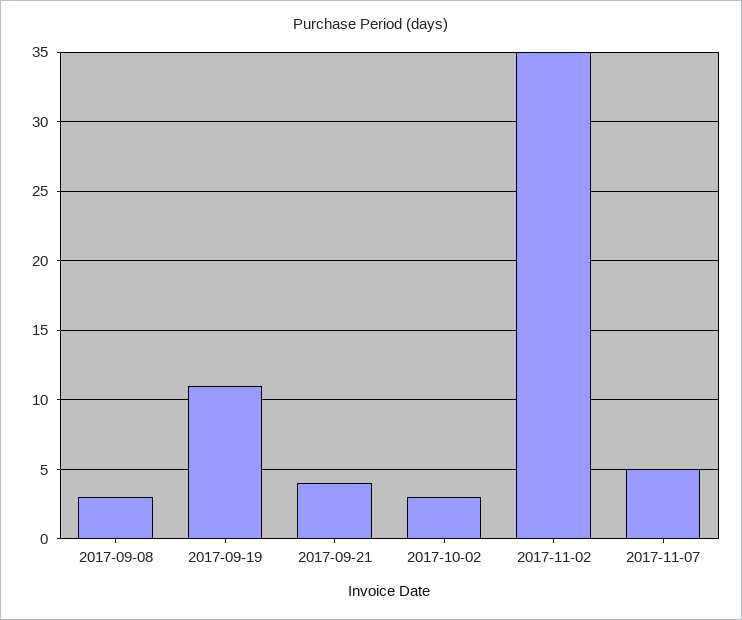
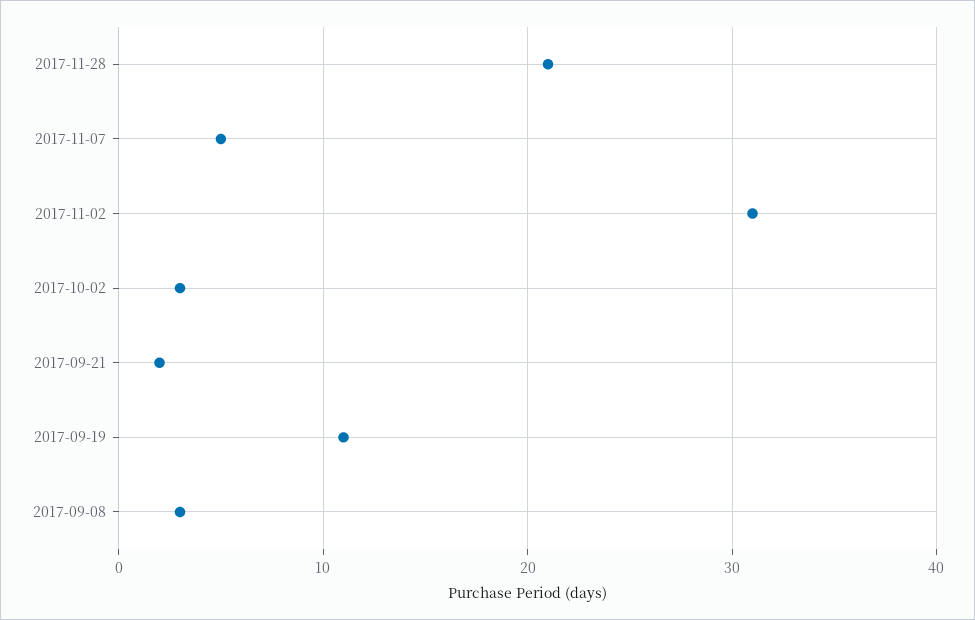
2017-09-21: 4 -> 2
2017-11-02: 35 -> 31
2017-11-28: none -> 21

